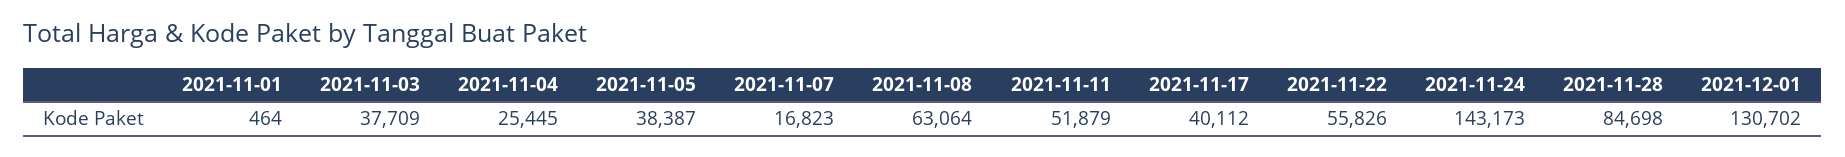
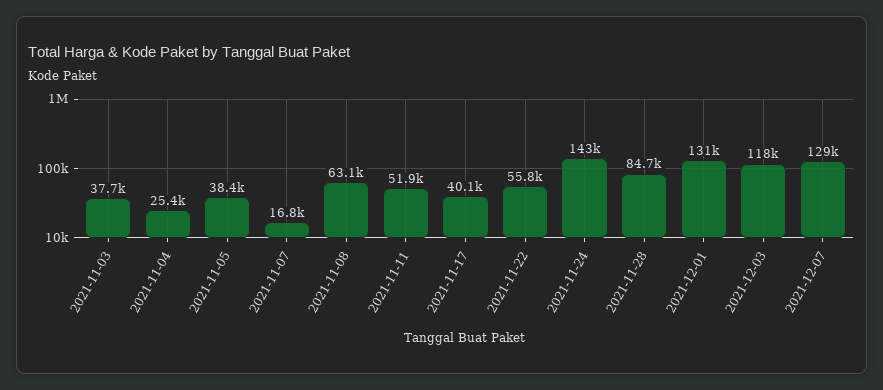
2021-11-01: 464 -> none
2021-12-03: none -> 118000
2021-12-07: none -> 129000

